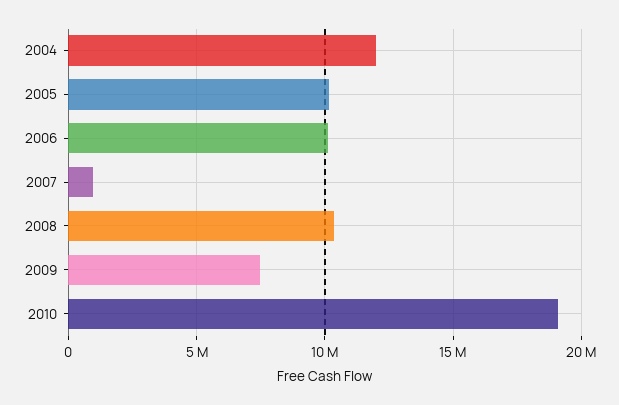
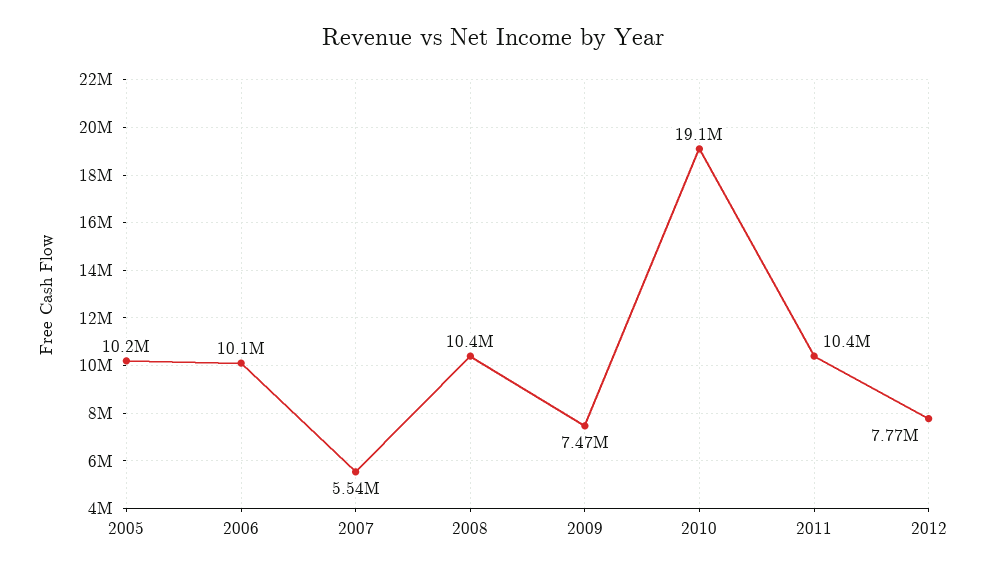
2004: 12000000 -> none
2007: 1000000 -> 5540000
2011: none -> 10400000
2012: none -> 7770000

